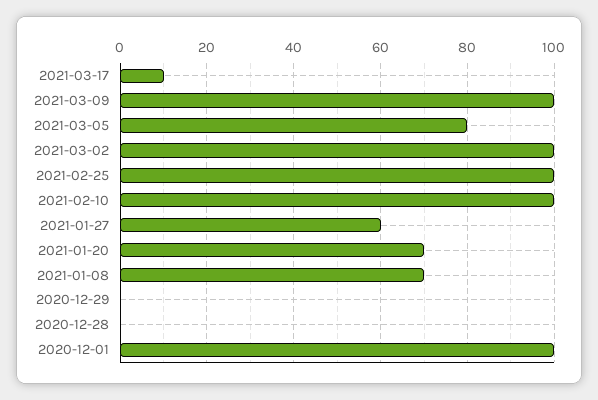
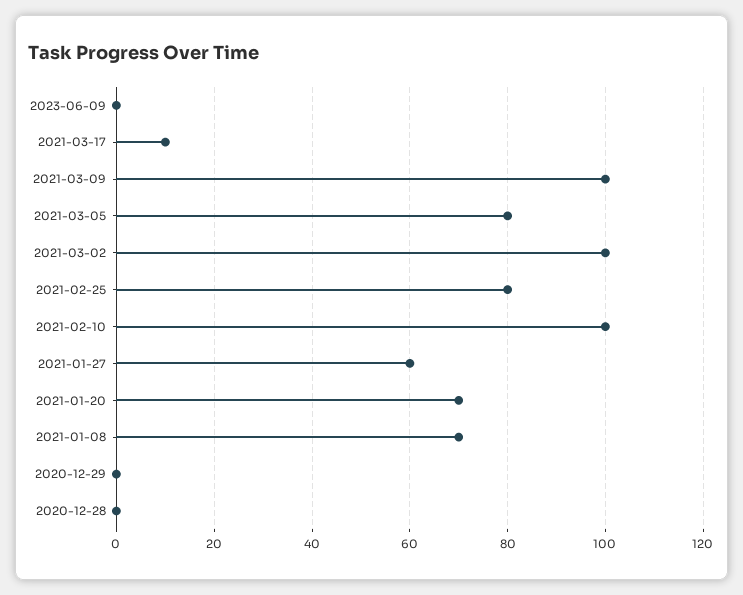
2021-02-25: 100 -> 80
2020-12-01: 100 -> none
2023-06-09: none -> 0

